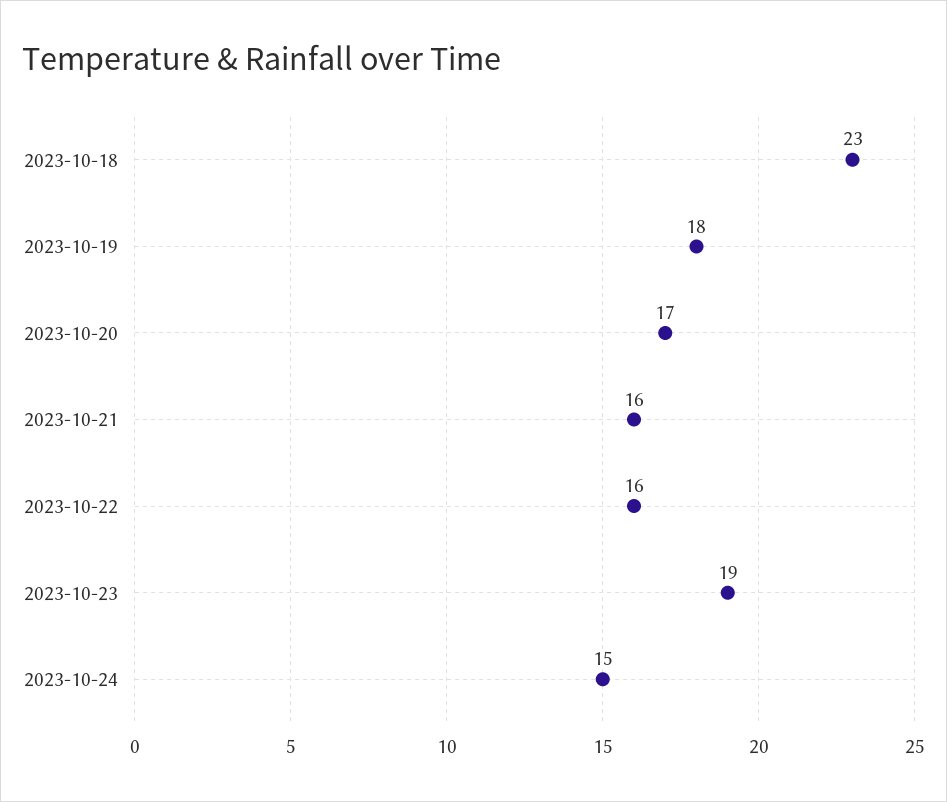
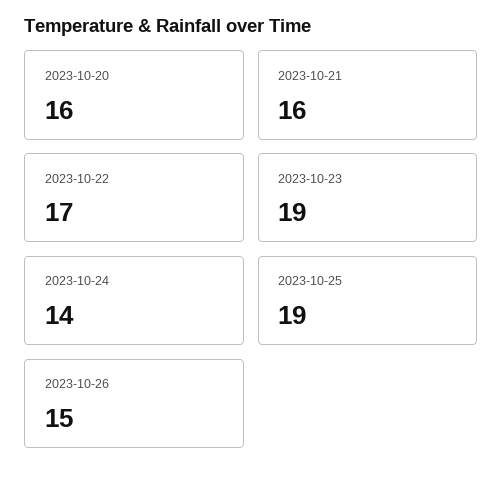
2023-10-18: 23 -> none
2023-10-19: 18 -> none
2023-10-20: 17 -> 16
2023-10-22: 16 -> 17
2023-10-24: 15 -> 14
2023-10-25: none -> 19
2023-10-26: none -> 15

